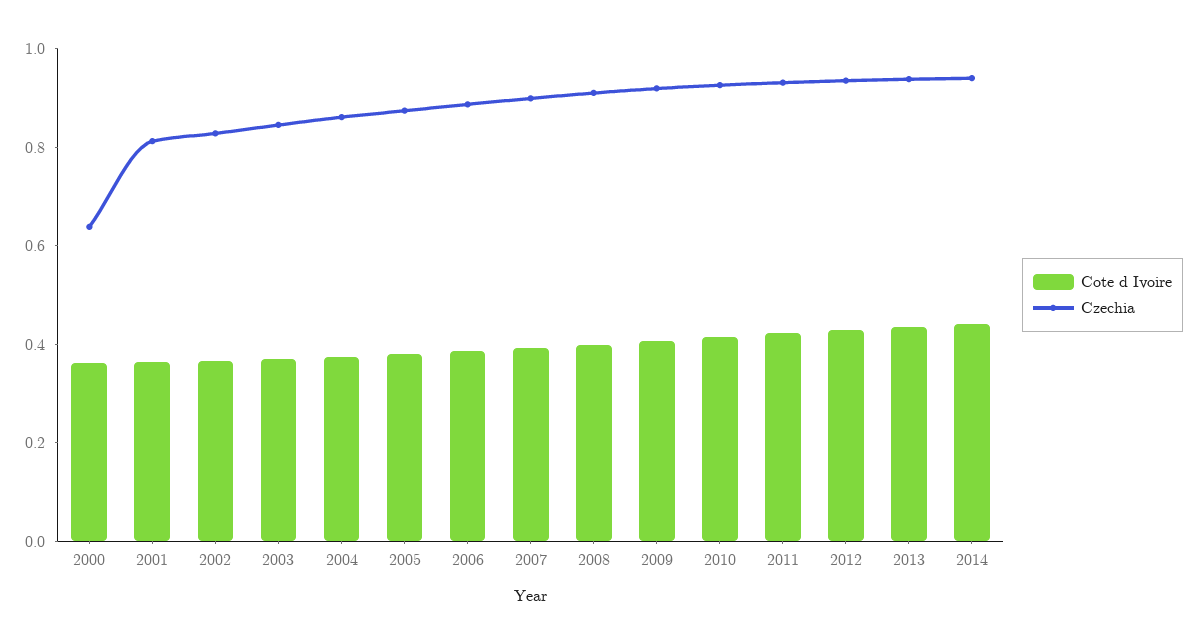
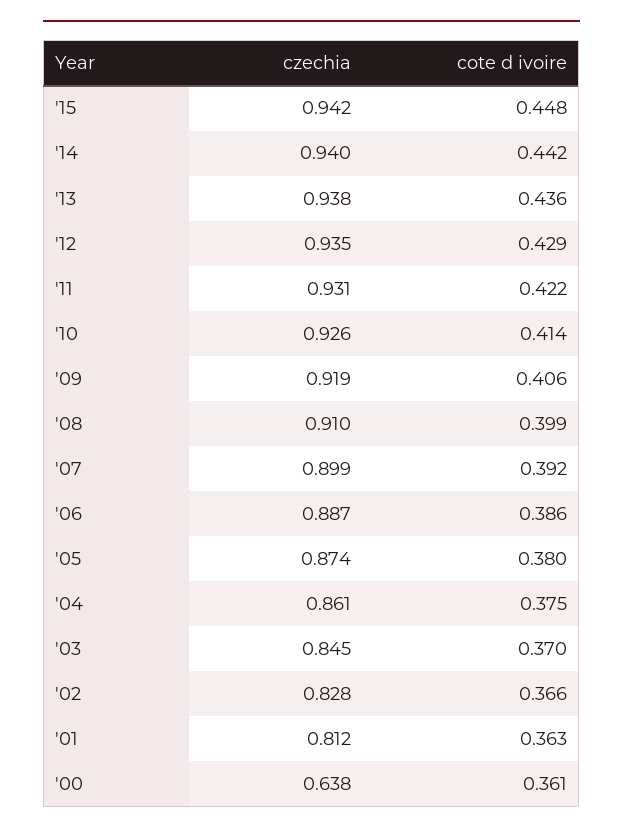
Czechia, '15: none -> 0.942
Cote d Ivoire, '15: none -> 0.448

